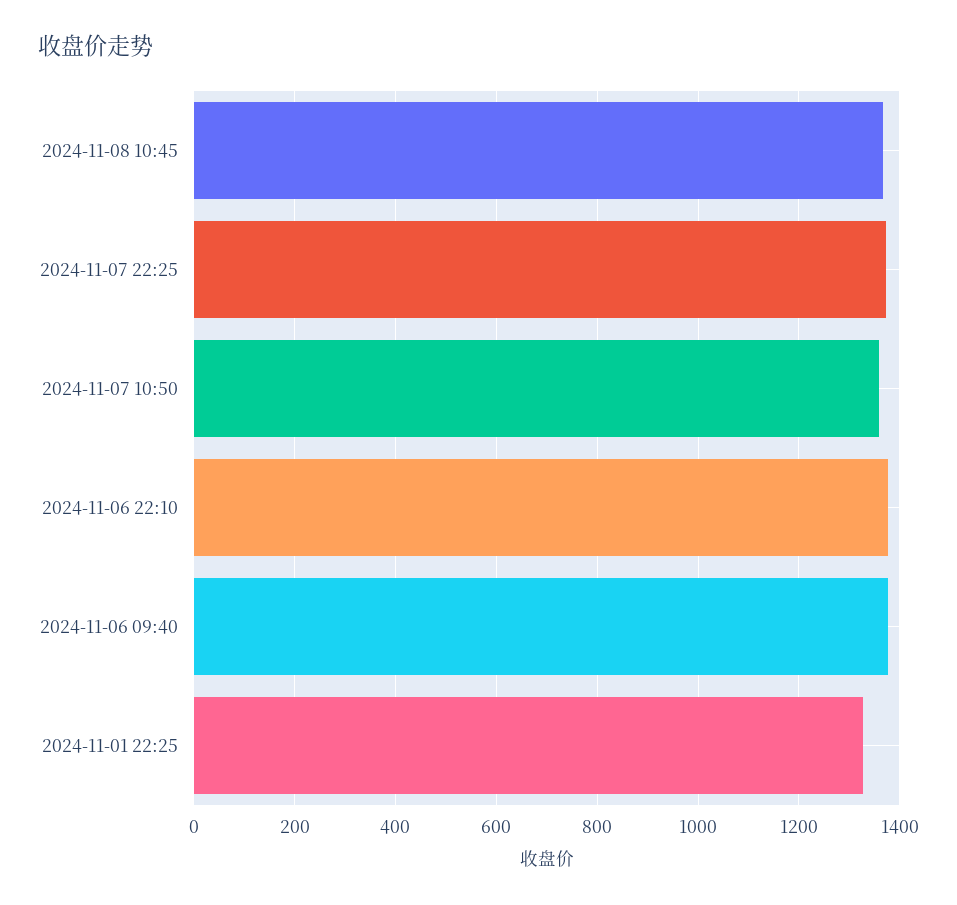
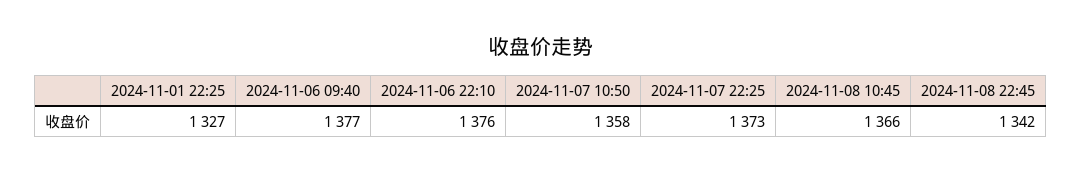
2024-11-08 22:45: none -> 1342

